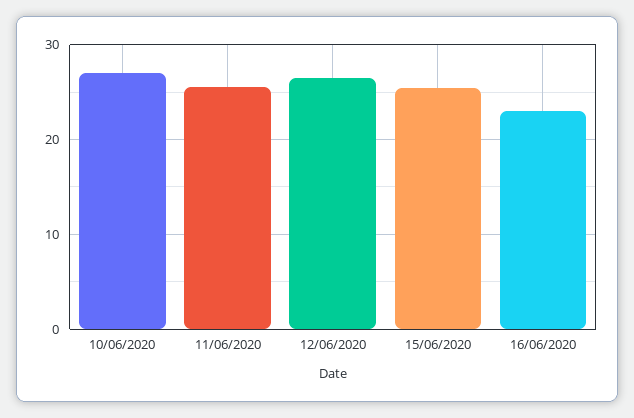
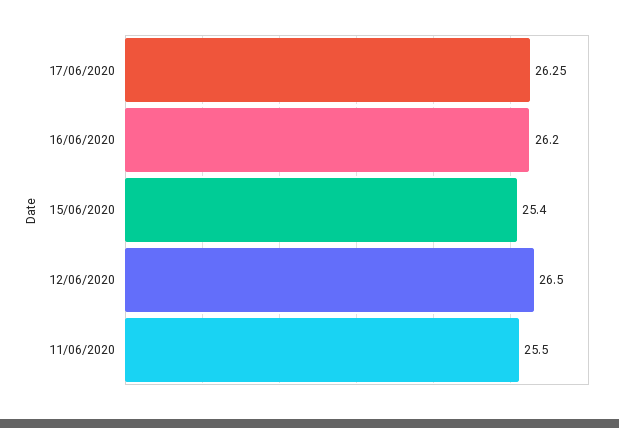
10/06/2020: 27 -> none
16/06/2020: 23 -> 26.2
17/06/2020: none -> 26.25

